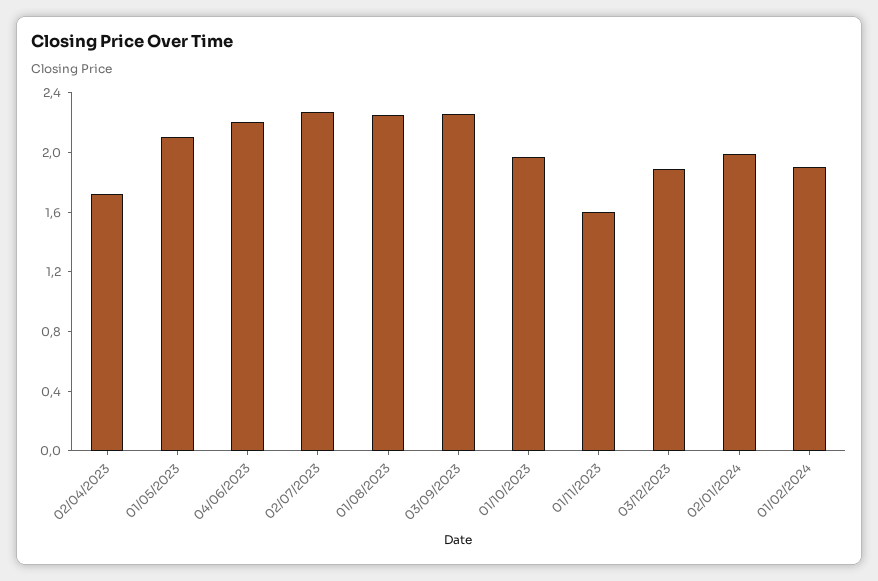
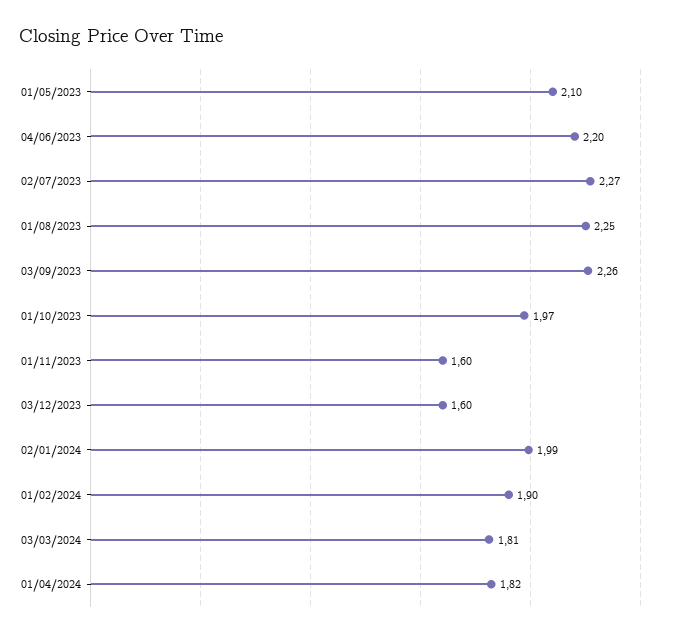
02/04/2023: 1.7 -> none
03/12/2023: 1.9 -> 1.6
03/03/2024: none -> 1.81
01/04/2024: none -> 1.82

